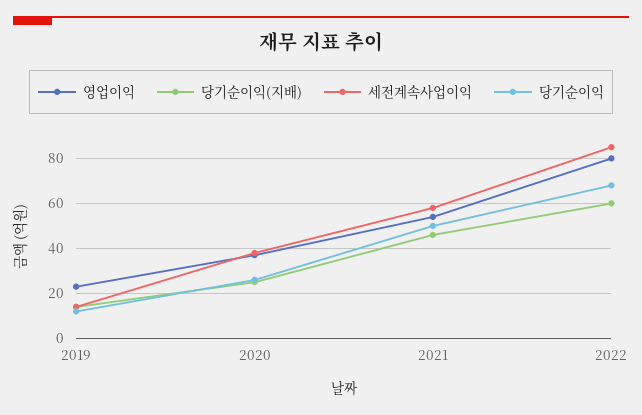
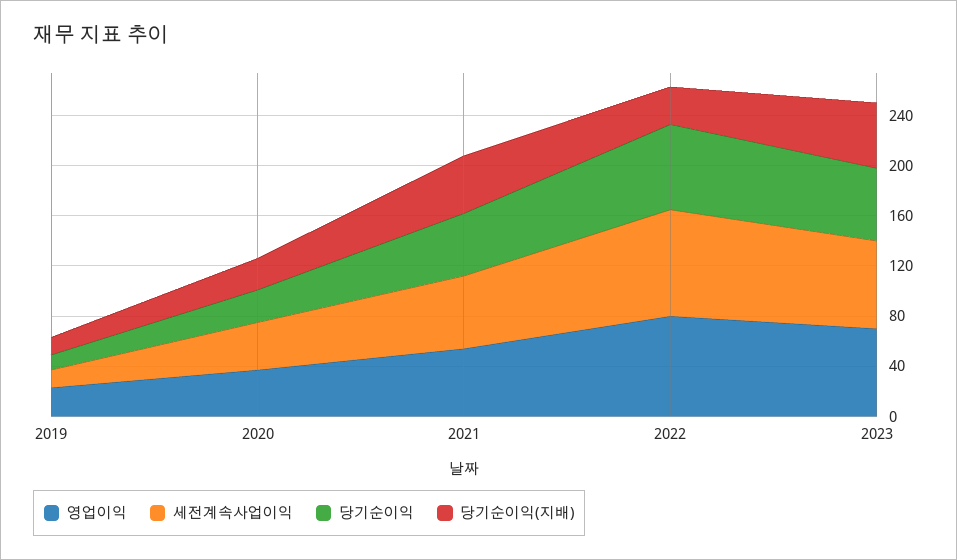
당기순이익(지배), 2022: 60 -> 30
영업이익, 2023: none -> 70
세전계속사업이익, 2023: none -> 70
당기순이익, 2023: none -> 60
당기순이익(지배), 2023: none -> 50

